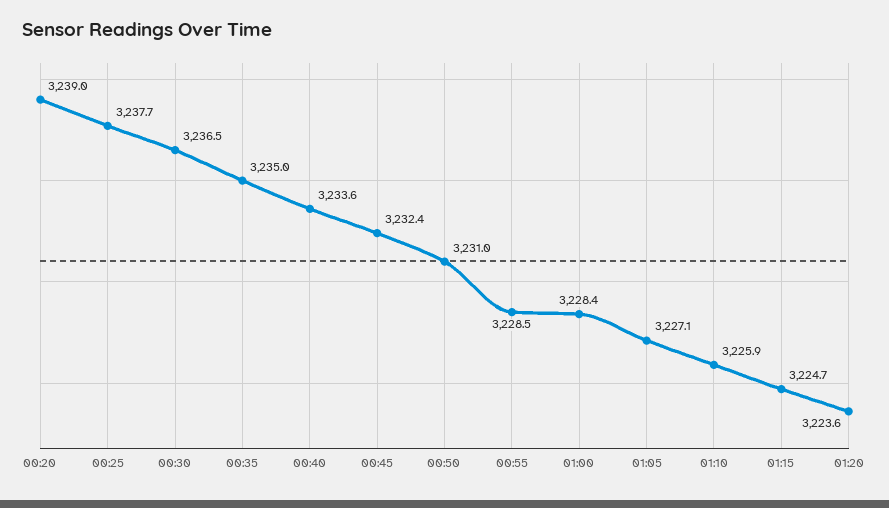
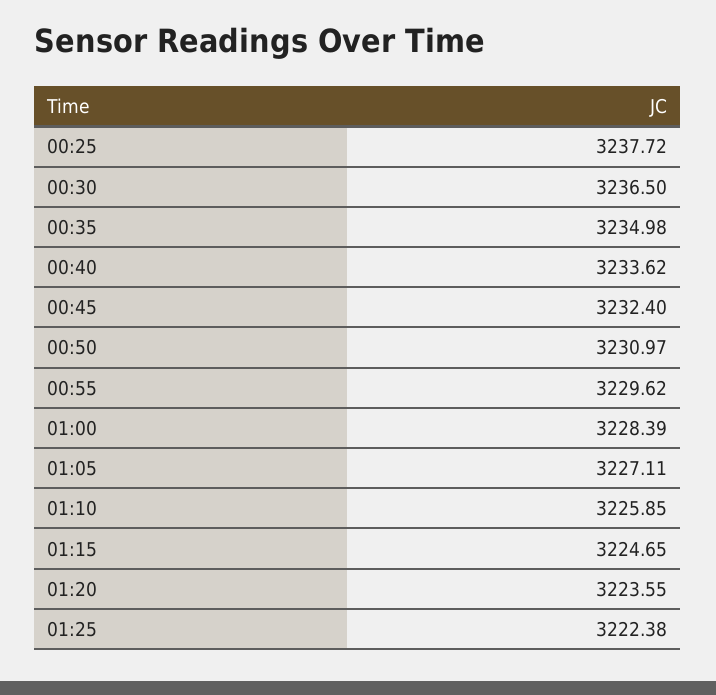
00:20: 3239 -> none
00:55: 3228.5 -> 3229.62
01:25: none -> 3222.38

